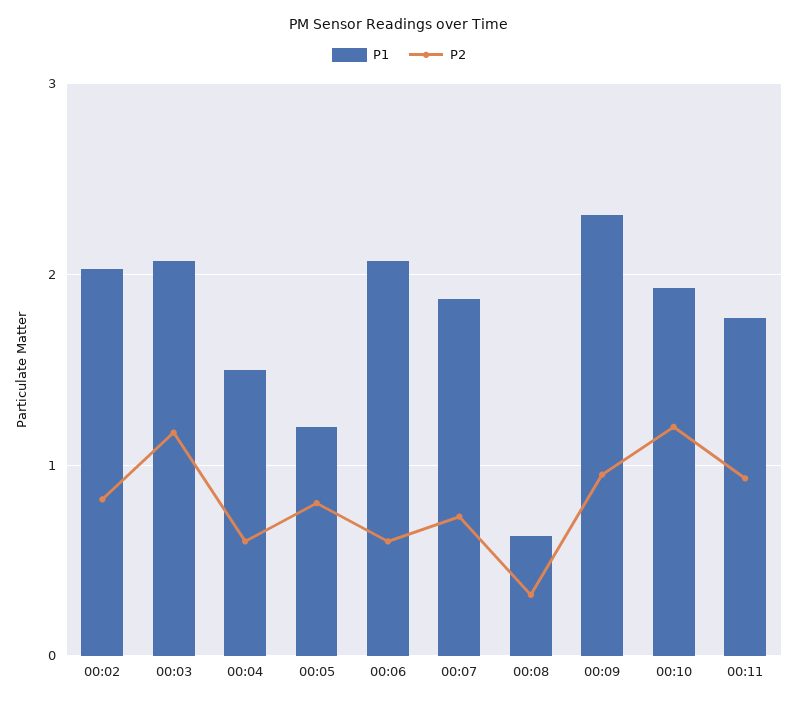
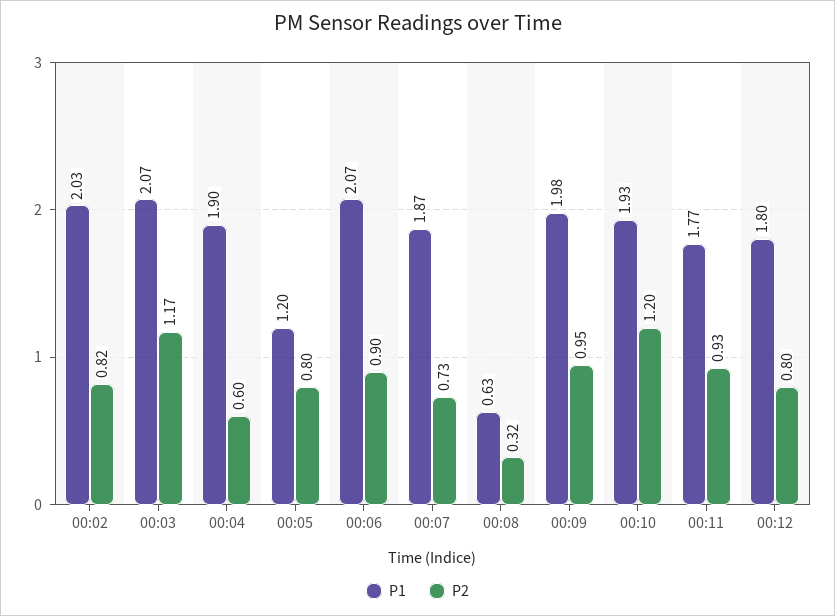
P1, 00:04: 1.5 -> 1.9
P2, 00:06: 0.6 -> 0.9
P1, 00:09: 2.3 -> 1.98
P1, 00:12: none -> 1.8
P2, 00:12: none -> 0.8

